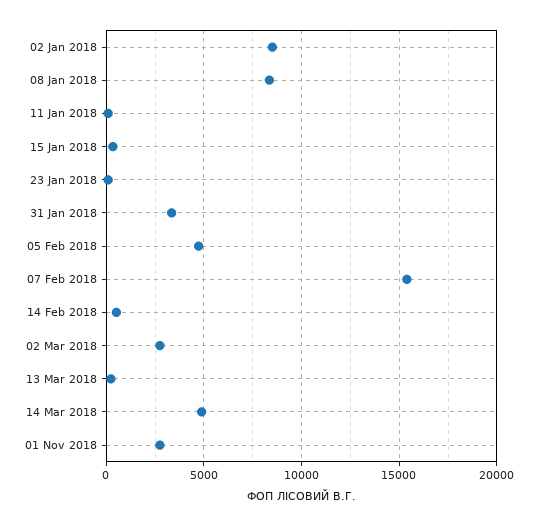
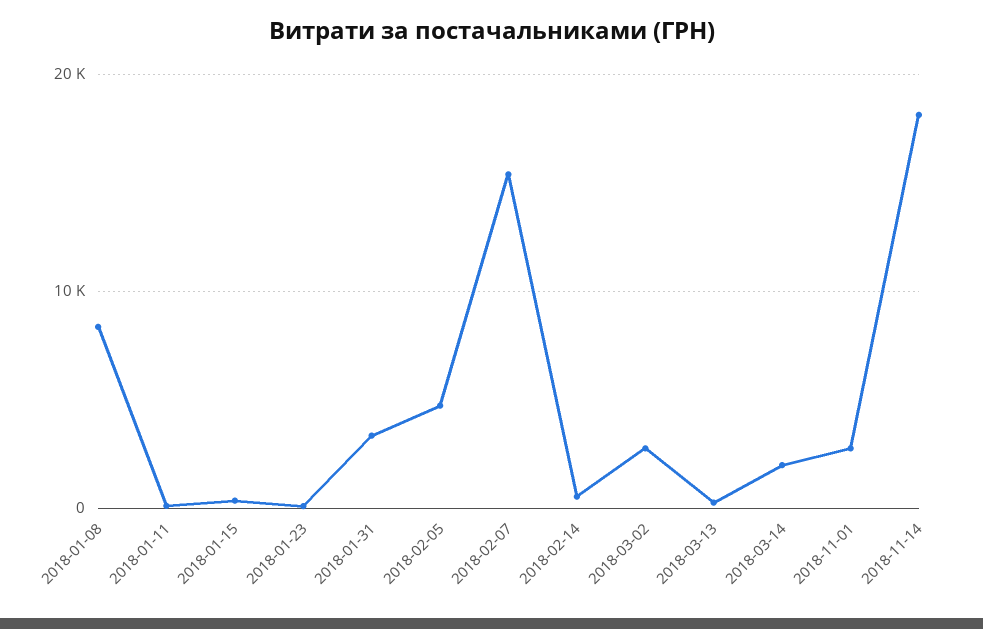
02 Jan 2018: 8500 -> none
14 Mar 2018: 5000 -> 2000
2018-11-14: none -> 18000

